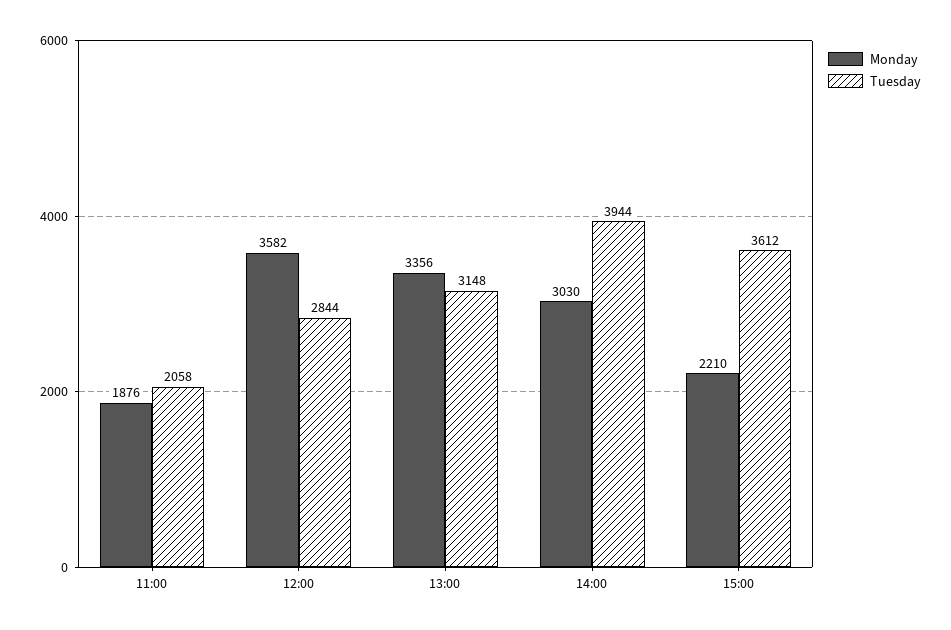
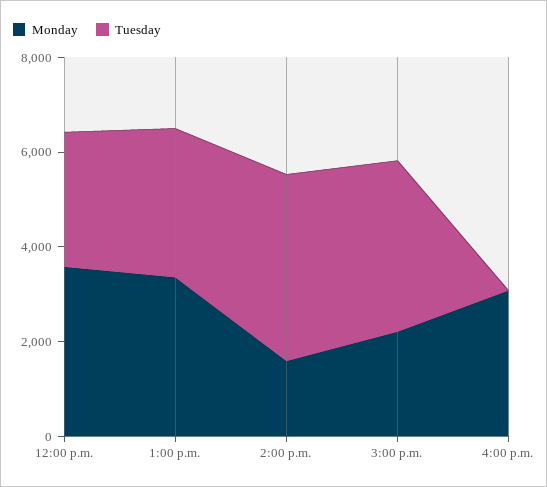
Monday, 11:00: 1876 -> none
Tuesday, 11:00: 2058 -> none
Monday, 14:00: 3030 -> 1500
Monday, 4:00 p.m.: none -> 3000
Tuesday, 4:00 p.m.: none -> 0

